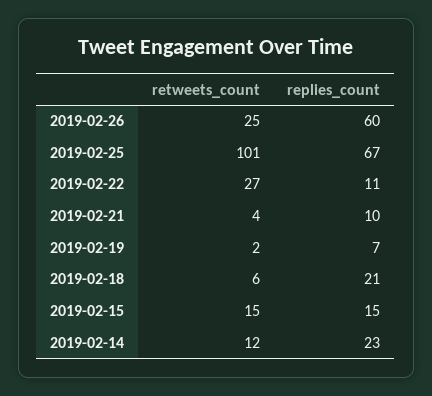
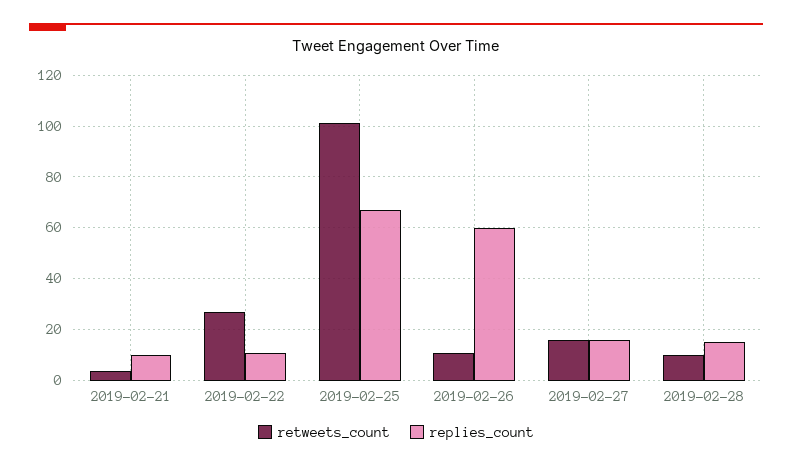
retweets_count, 2019-02-26: 25 -> 10
retweets_count, 2019-02-19: 2 -> none
replies_count, 2019-02-19: 7 -> none
retweets_count, 2019-02-18: 6 -> none
replies_count, 2019-02-18: 21 -> none
retweets_count, 2019-02-15: 15 -> none
replies_count, 2019-02-15: 15 -> none
retweets_count, 2019-02-14: 12 -> none
replies_count, 2019-02-14: 23 -> none
retweets_count, 2019-02-27: none -> 15
replies_count, 2019-02-27: none -> 15
retweets_count, 2019-02-28: none -> 10
replies_count, 2019-02-28: none -> 15

